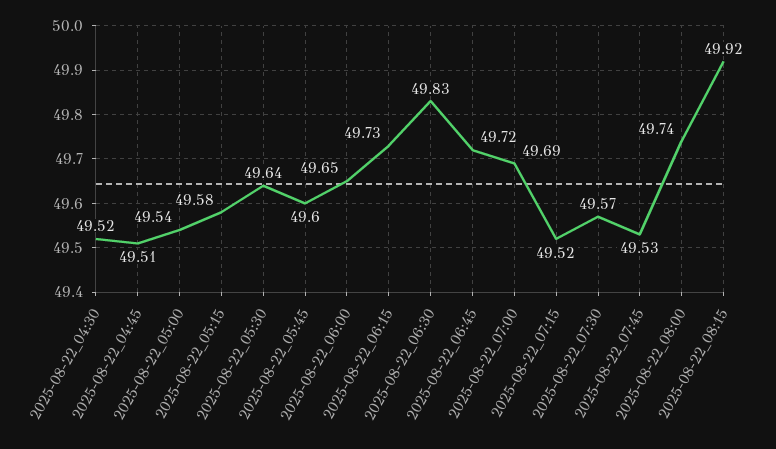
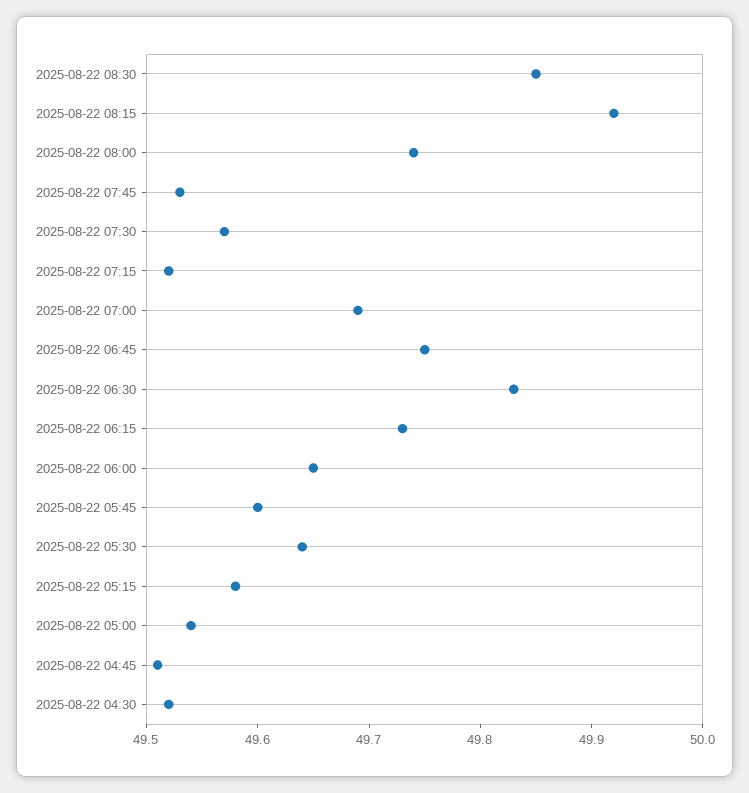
2025-08-22_06:45: 49.72 -> 49.75
2025-08-22 08:30: none -> 49.85

